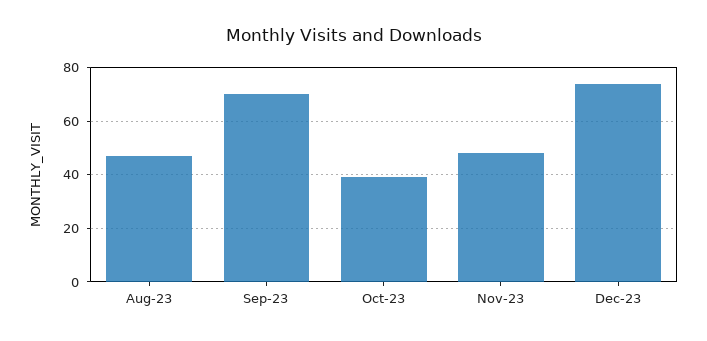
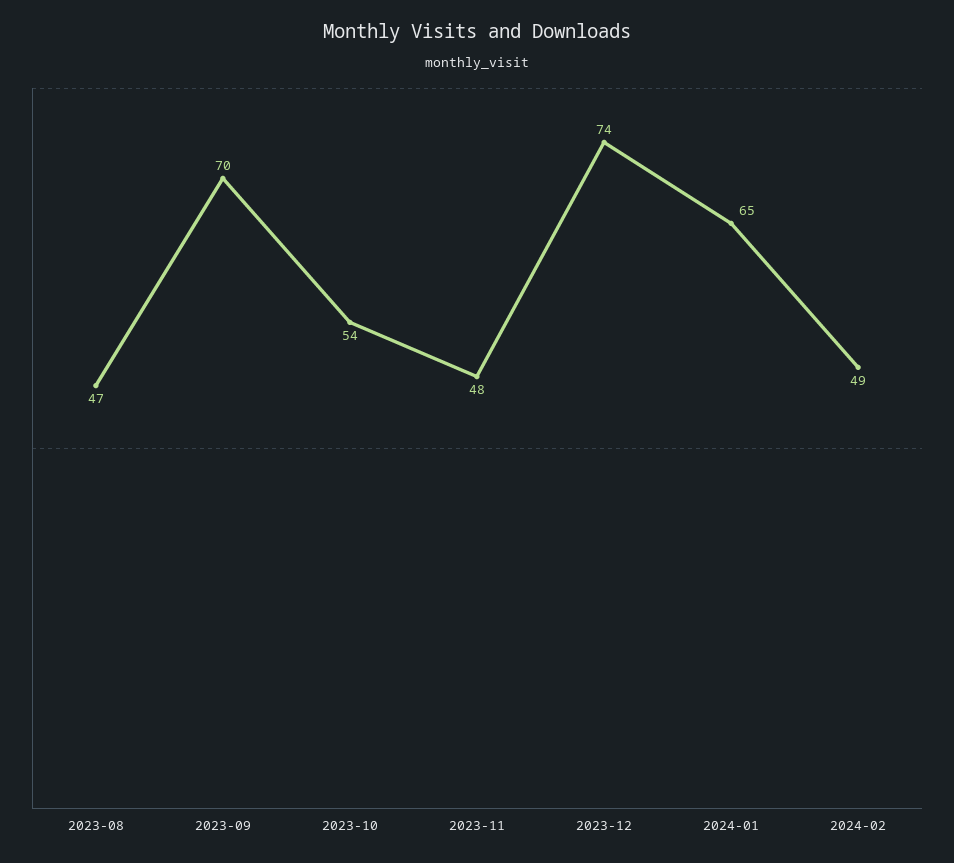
Oct-23: 40 -> 54
2024-01: none -> 65
2024-02: none -> 49

